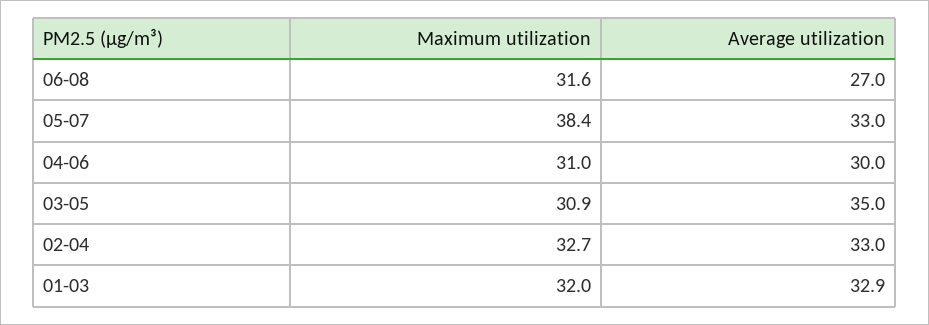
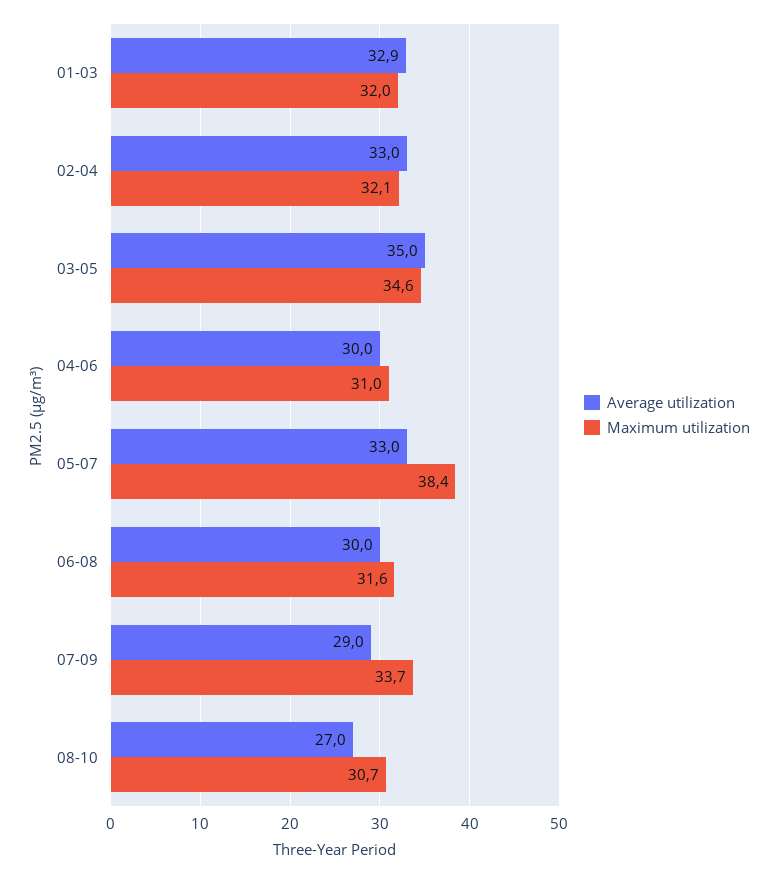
Average utilization, 06-08: 27 -> 30
Maximum utilization, 03-05: 30.9 -> 34.6
Maximum utilization, 02-04: 32.7 -> 32.1
Average utilization, 07-09: none -> 29
Maximum utilization, 07-09: none -> 33.7
Average utilization, 08-10: none -> 27
Maximum utilization, 08-10: none -> 30.7

